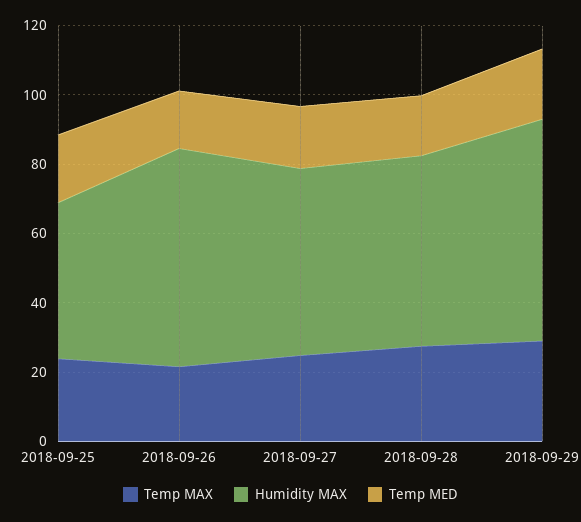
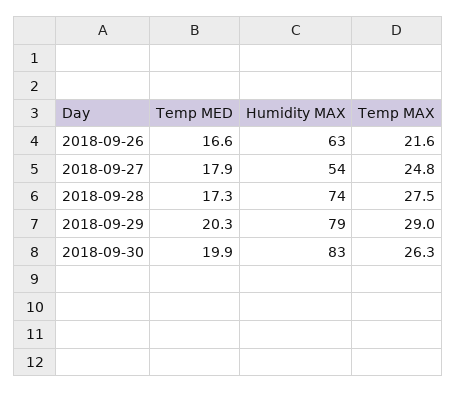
Temp MAX, 2018-09-25: 25 -> none
Humidity MAX, 2018-09-25: 45 -> none
Temp MED, 2018-09-25: 20 -> none
Humidity MAX, 2018-09-28: 55 -> 74
Humidity MAX, 2018-09-29: 65 -> 79
Temp MED, 2018-09-30: none -> 19.9
Humidity MAX, 2018-09-30: none -> 83
Temp MAX, 2018-09-30: none -> 26.3

